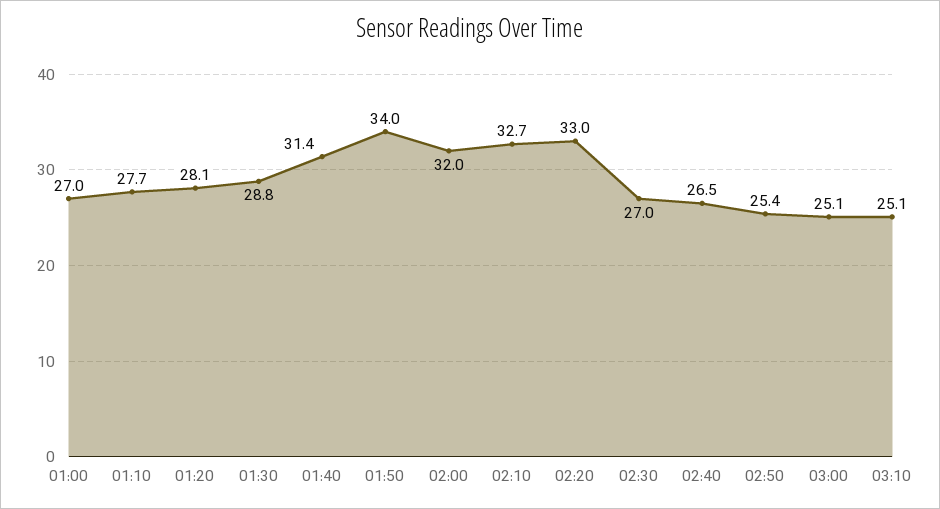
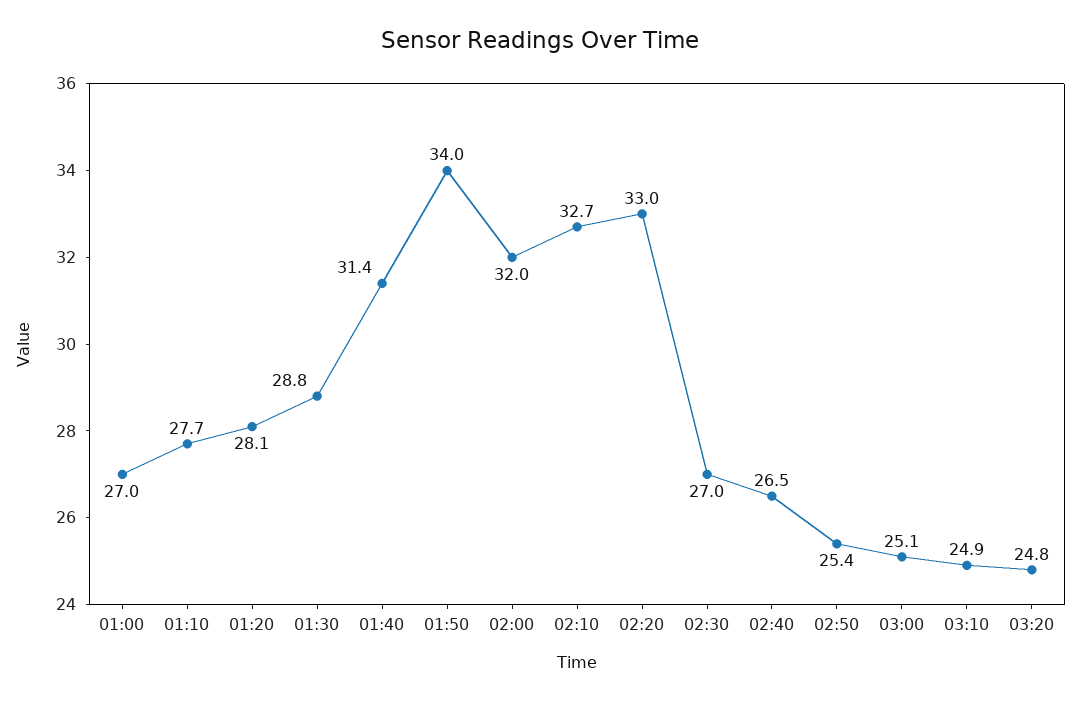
03:10: 25.1 -> 24.9
03:20: none -> 24.8

